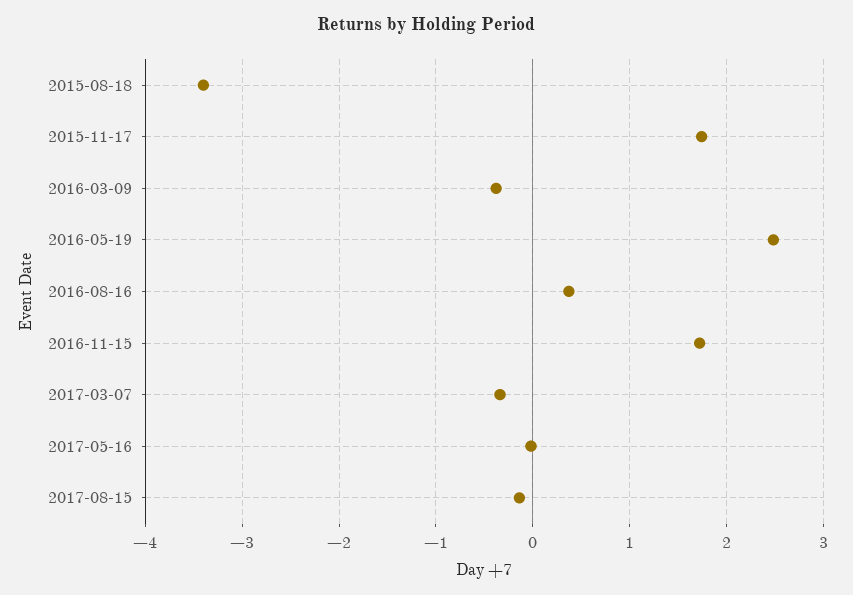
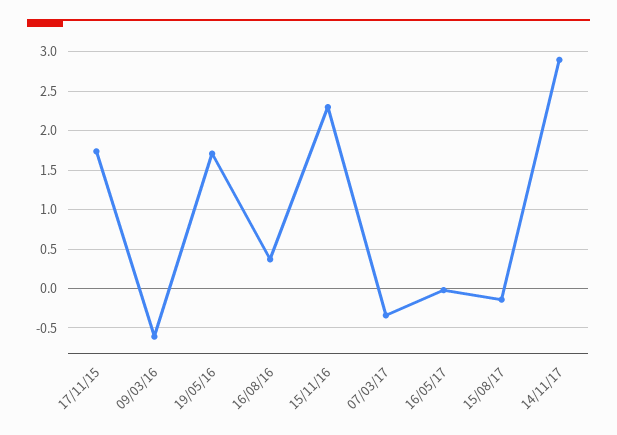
2015-08-18: -3.4 -> none
2016-03-09: -0.4 -> -0.6
2016-05-19: 2.5 -> 1.7
2016-11-15: 1.7 -> 2.3
14/11/17: none -> 2.9

